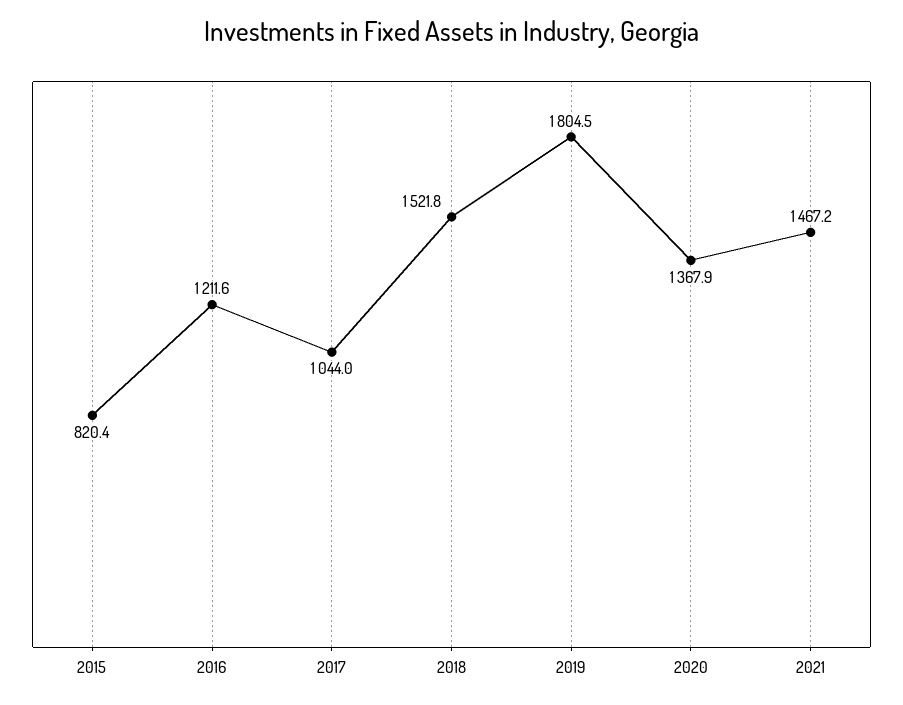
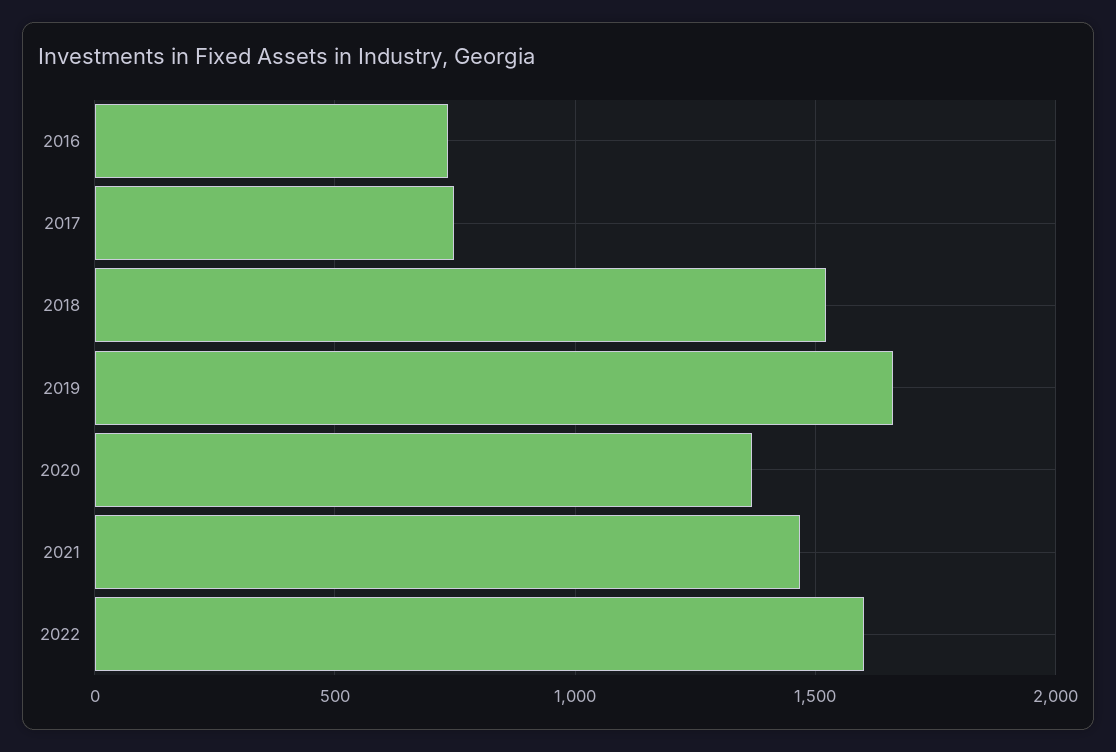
2015: 820.4 -> none
2016: 1211.6 -> 750
2017: 1044 -> 750
2019: 1804.5 -> 1650
2022: none -> 1600

